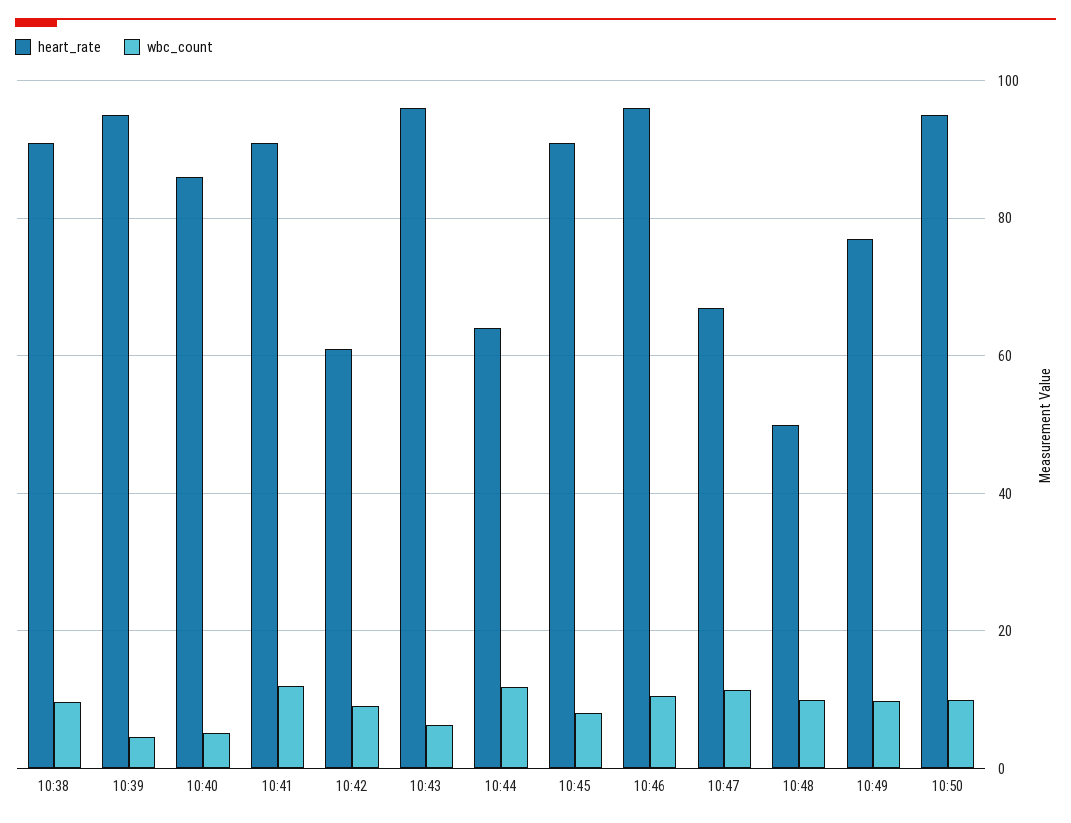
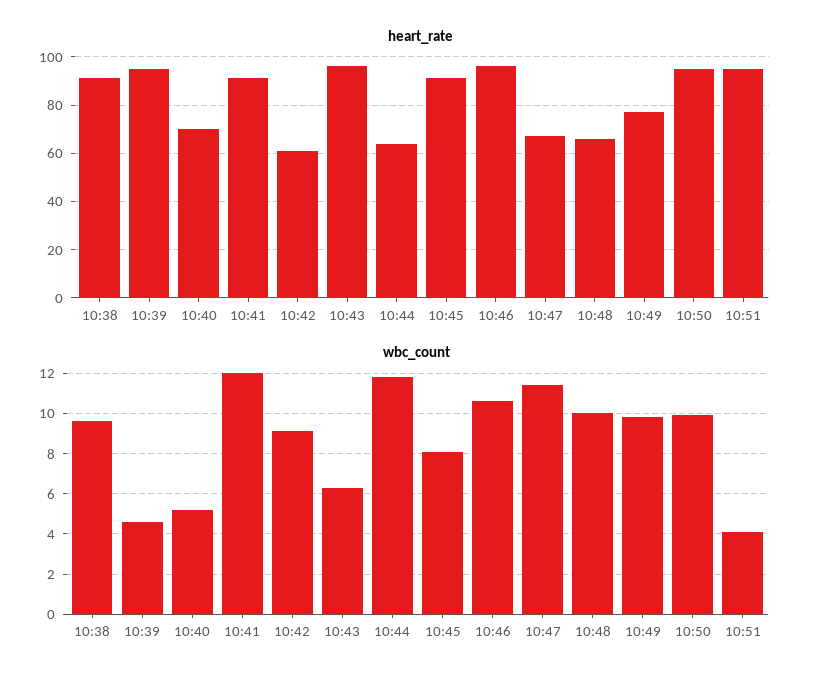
heart_rate, 10:40: 86 -> 70
heart_rate, 10:48: 50 -> 65
heart_rate, 10:51: none -> 95
wbc_count, 10:51: none -> 4

